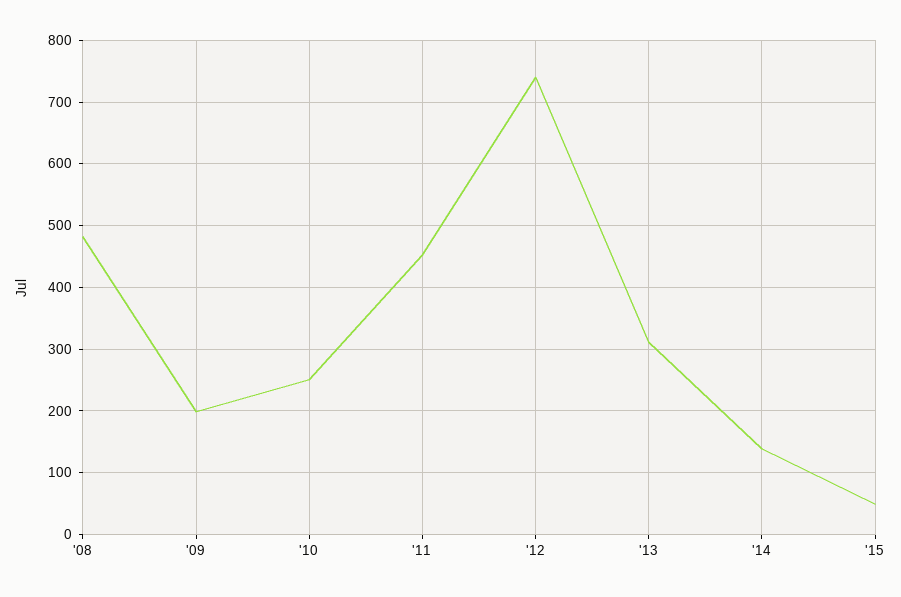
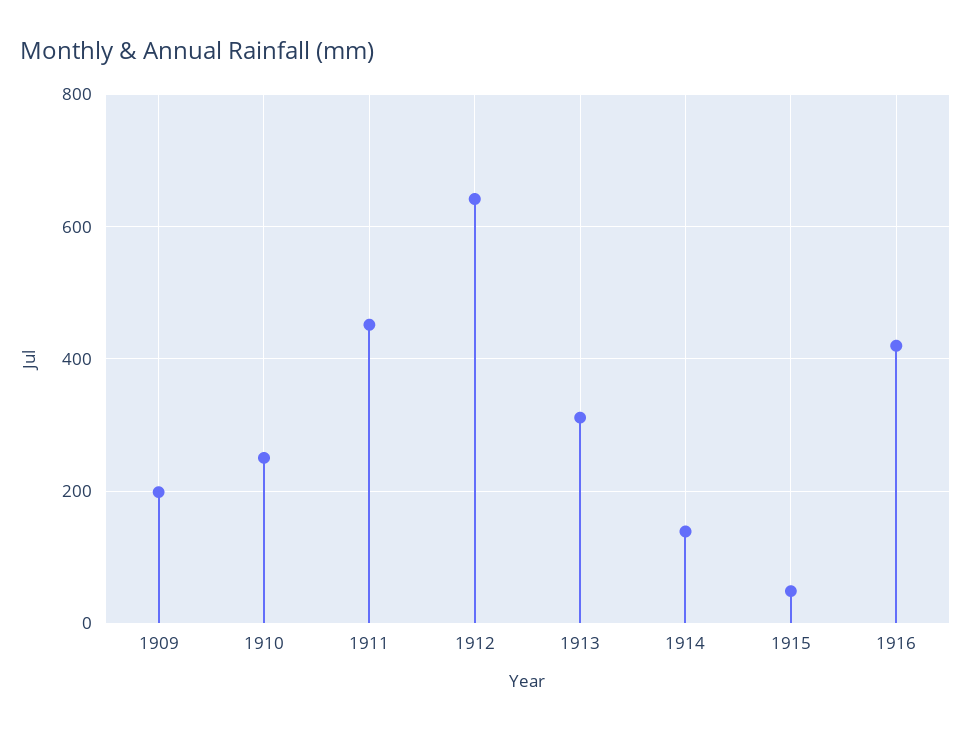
'08: 480 -> none
'12: 740 -> 640
1916: none -> 420

